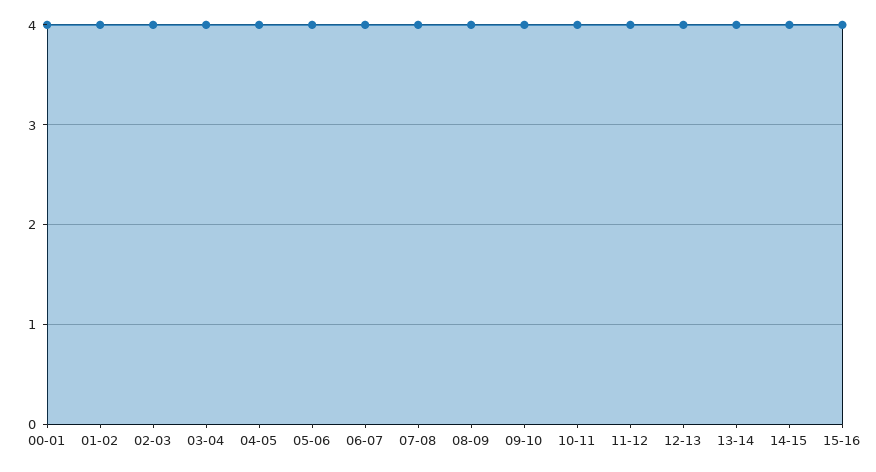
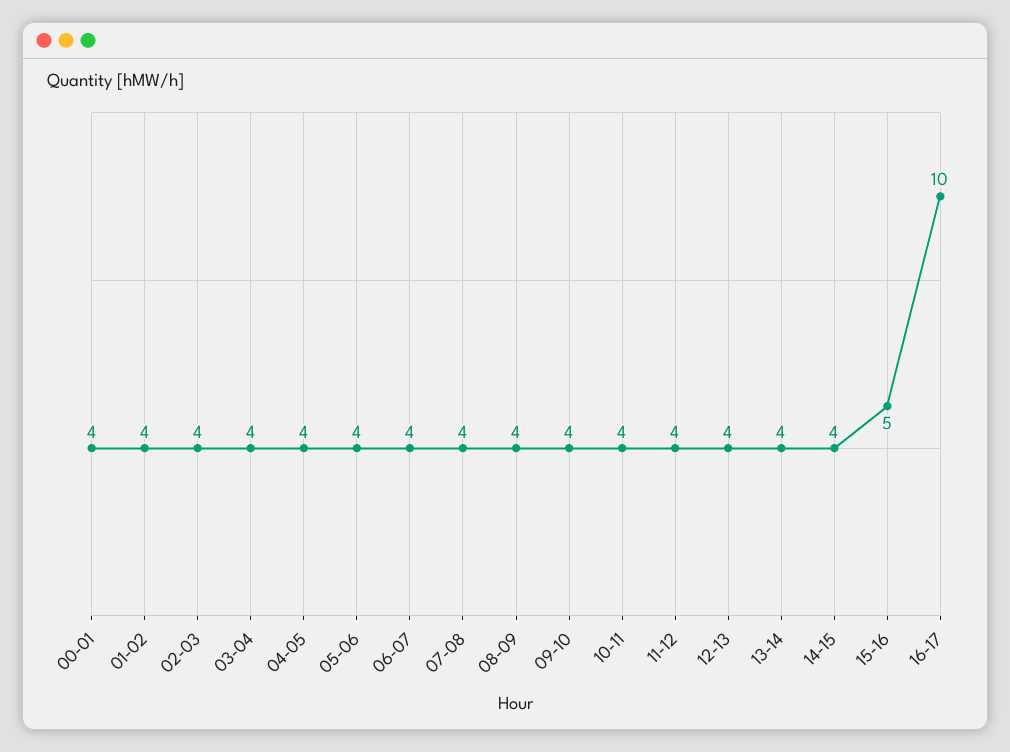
15-16: 4 -> 5
16-17: none -> 10

